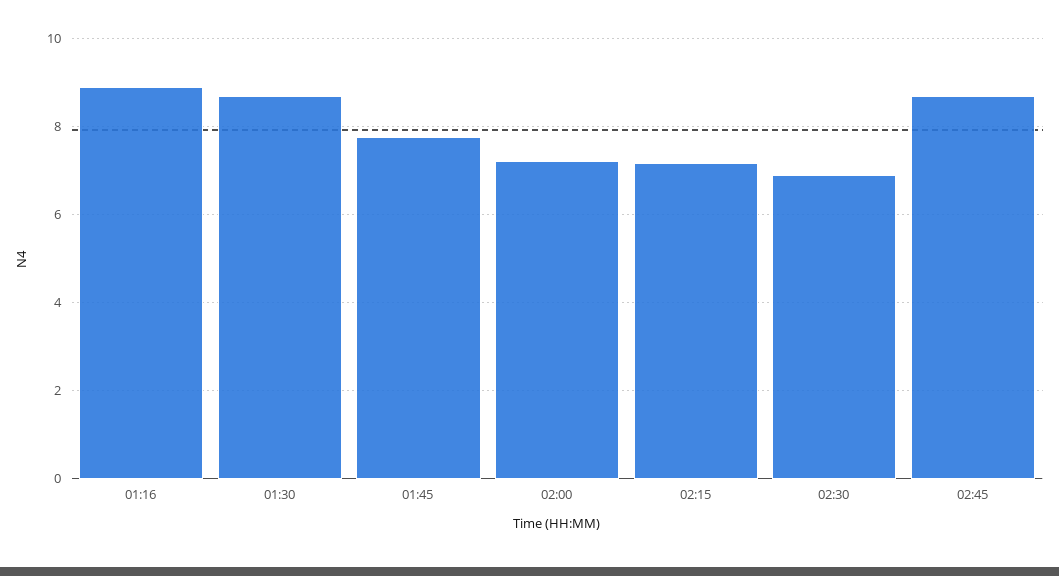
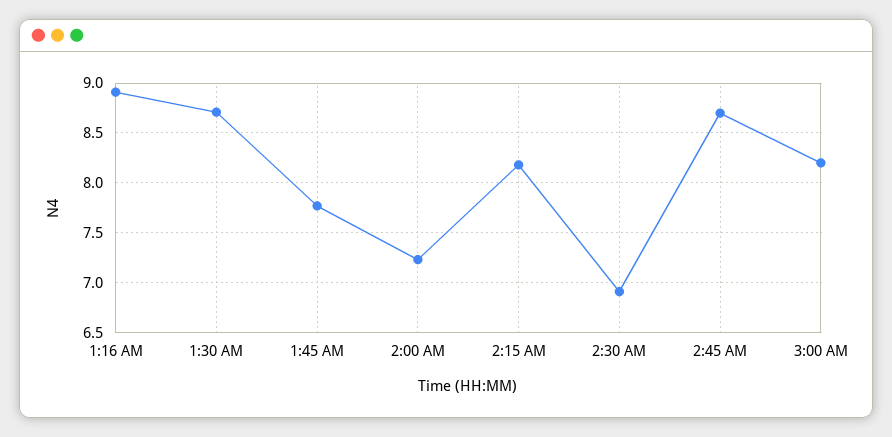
02:15: 7.2 -> 8.2
3:00 AM: none -> 8.2

